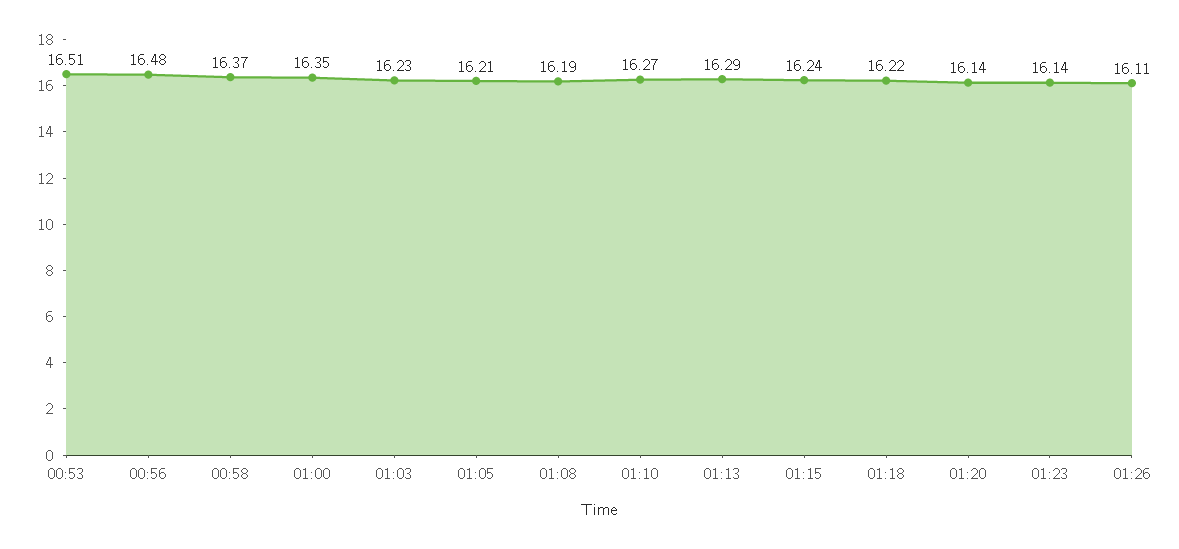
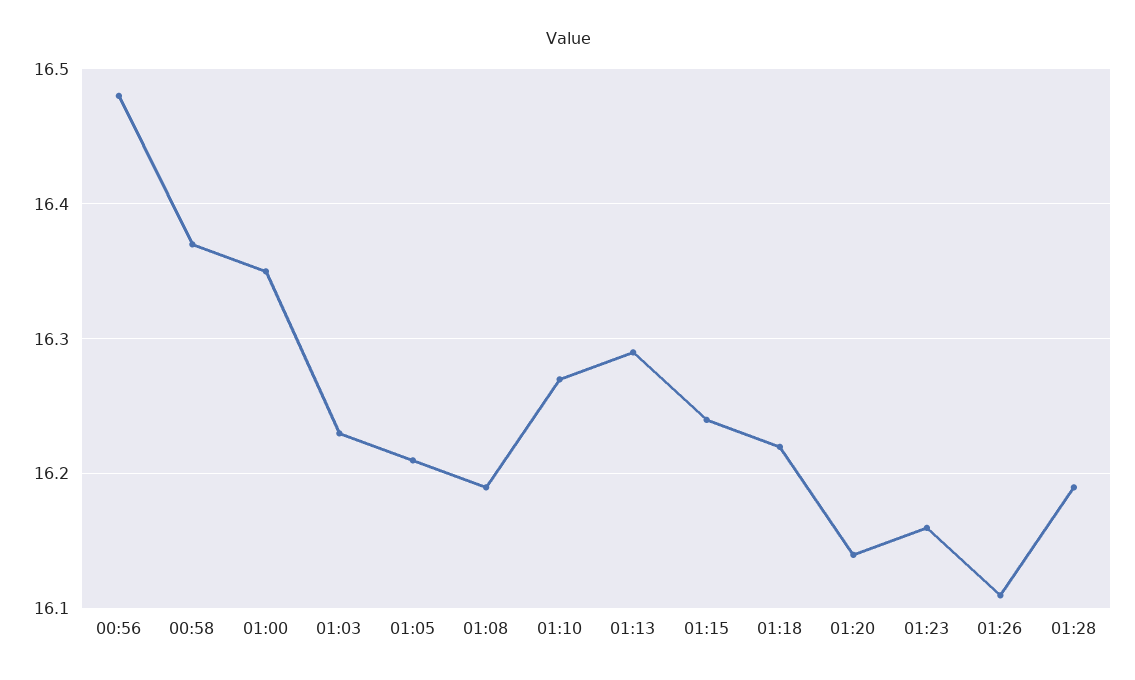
00:53: 16.51 -> none
01:23: 16.14 -> 16.16
01:28: none -> 16.19

